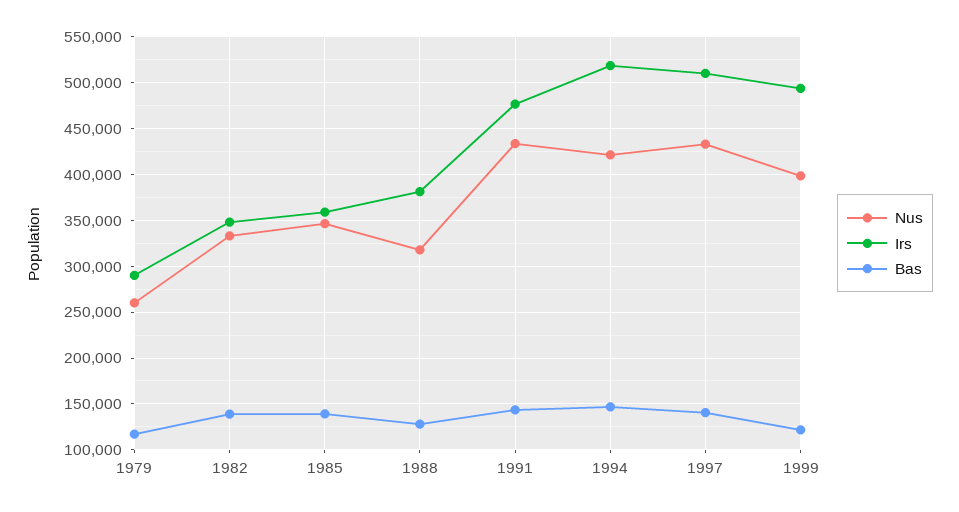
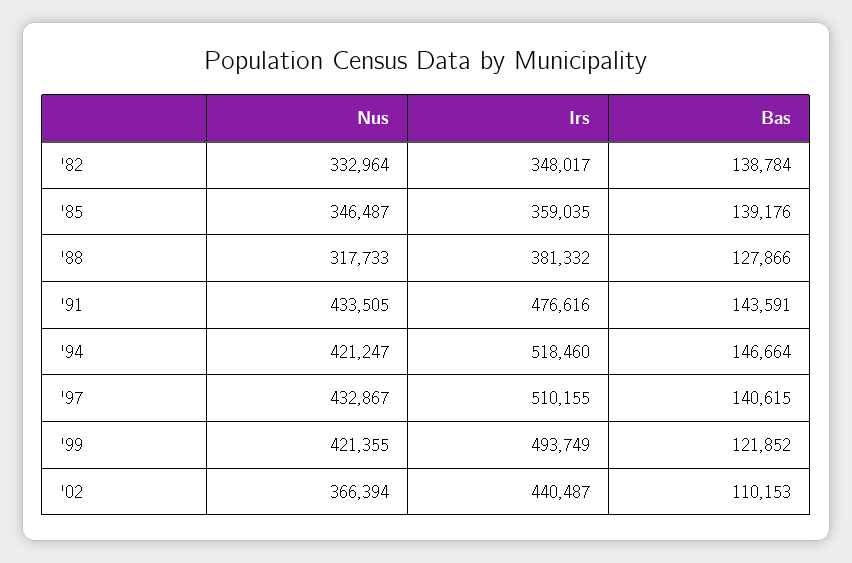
Nus, 1979: 260000 -> none
Irs, 1979: 290000 -> none
Bas, 1979: 120000 -> none
Nus, 1999: 400000 -> 421355
Nus, '02: none -> 366394
Irs, '02: none -> 440487
Bas, '02: none -> 110153

